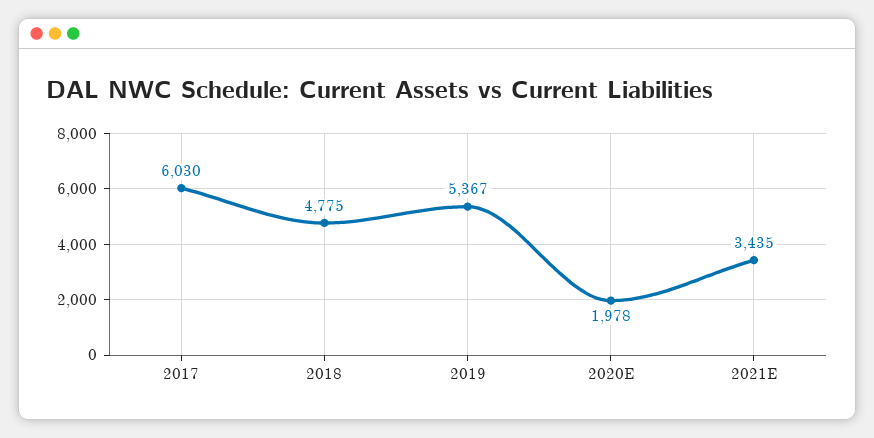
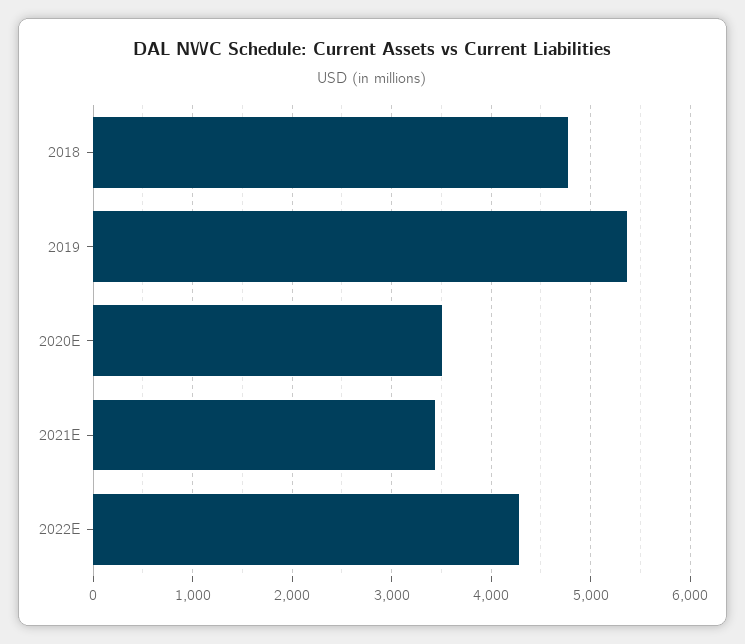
2017: 6030 -> none
2020E: 1978 -> 3500
2022E: none -> 4300

